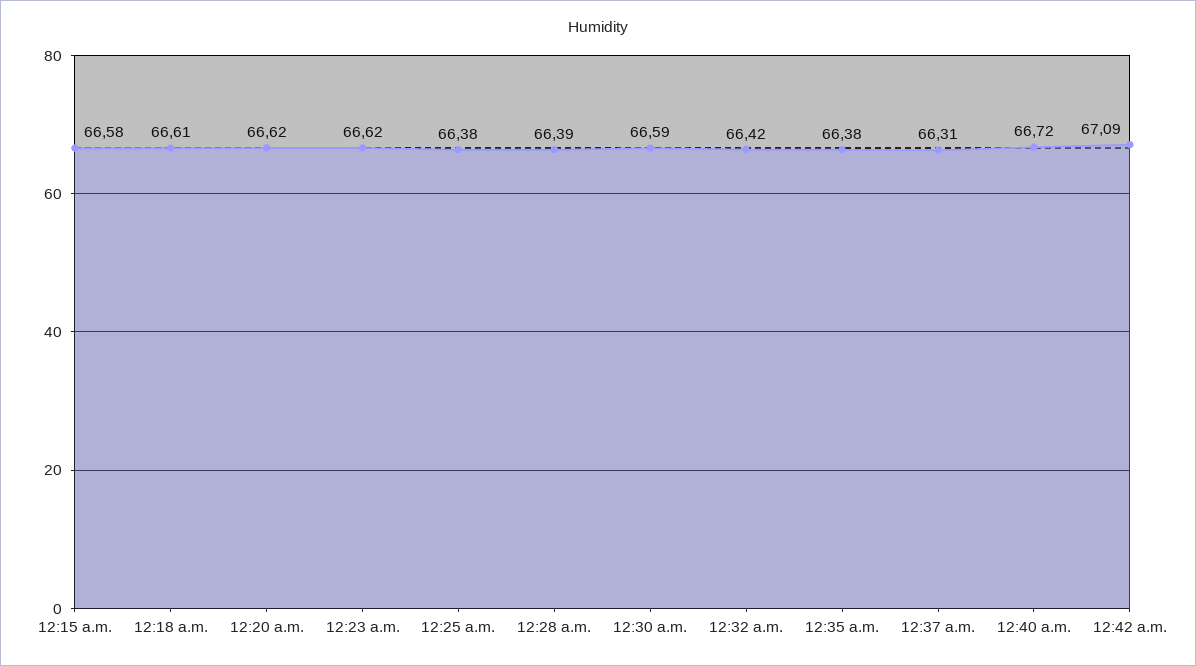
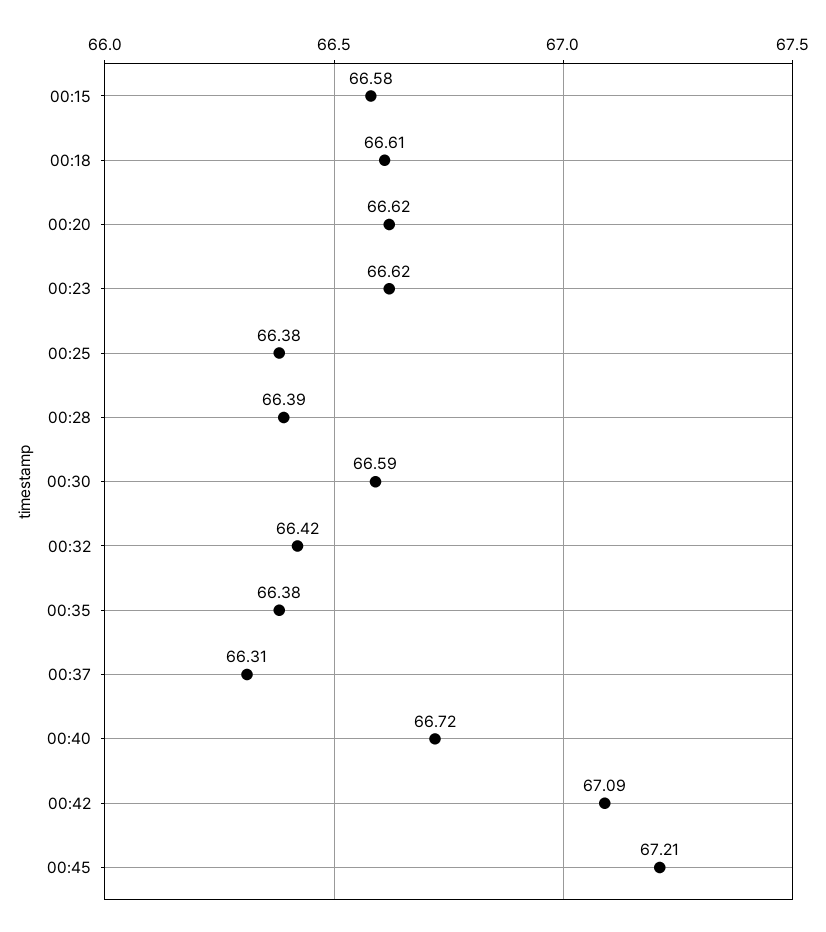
00:45: none -> 67.21

